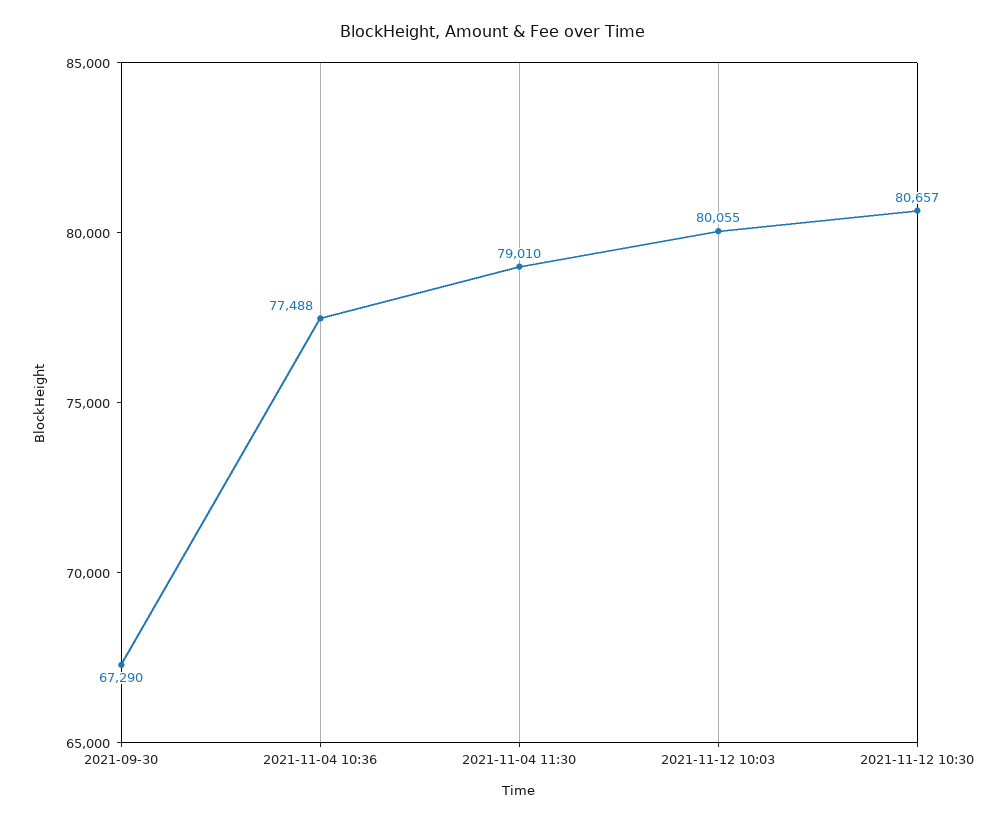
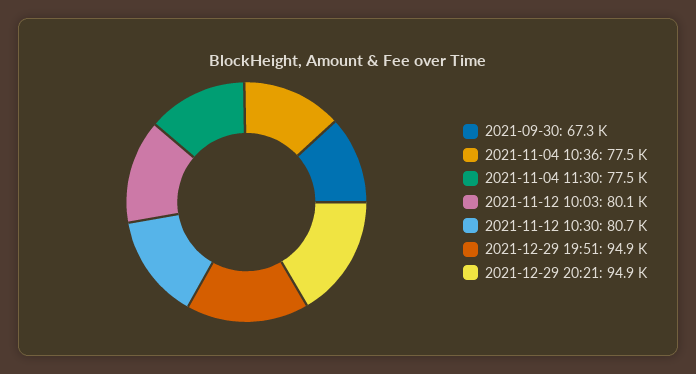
2021-11-04 11:30: 79010 -> 77500
2021-12-29 19:51: none -> 94900
2021-12-29 20:21: none -> 94900

